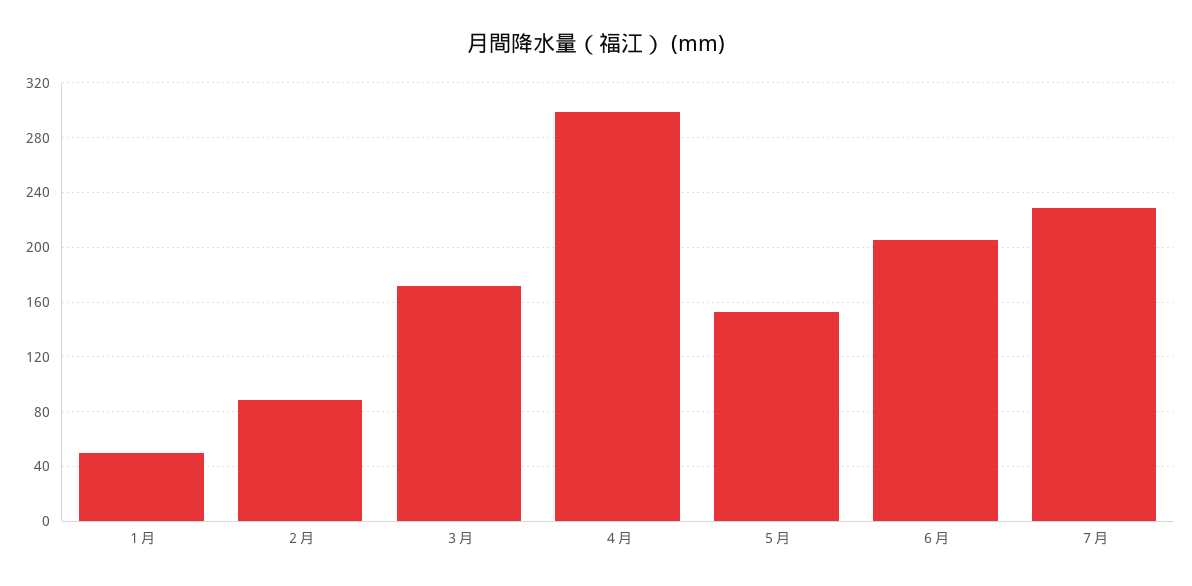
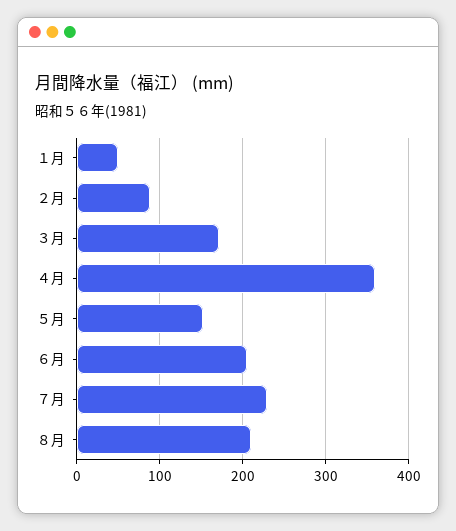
４月: 300 -> 360
８月: none -> 210

